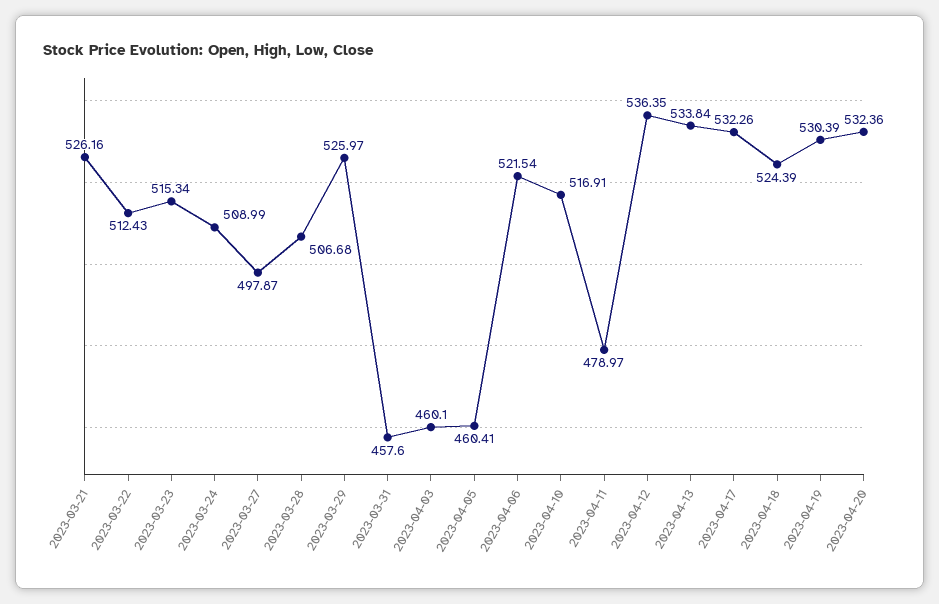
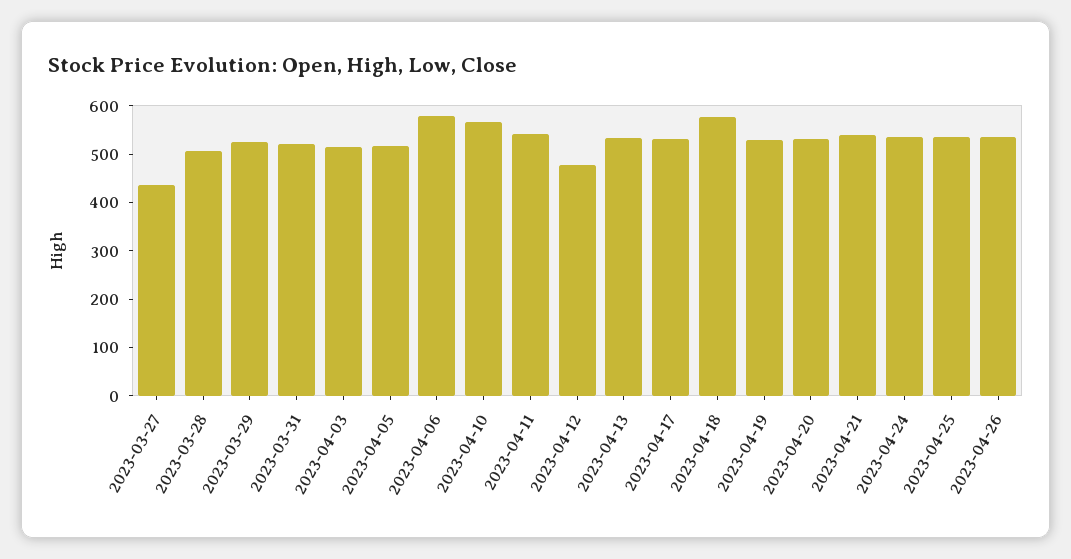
2023-03-21: 526.16 -> none
2023-03-22: 512.43 -> none
2023-03-23: 515.34 -> none
2023-03-24: 508.99 -> none
2023-03-27: 497.87 -> 440
2023-03-31: 457.6 -> 520
2023-04-03: 460.1 -> 520
2023-04-05: 460.41 -> 520
2023-04-06: 521.54 -> 580
2023-04-10: 516.91 -> 560
2023-04-11: 478.97 -> 540
2023-04-12: 536.35 -> 480
2023-04-18: 524.39 -> 580
2023-04-21: none -> 540
2023-04-24: none -> 540
2023-04-25: none -> 540
2023-04-26: none -> 540

